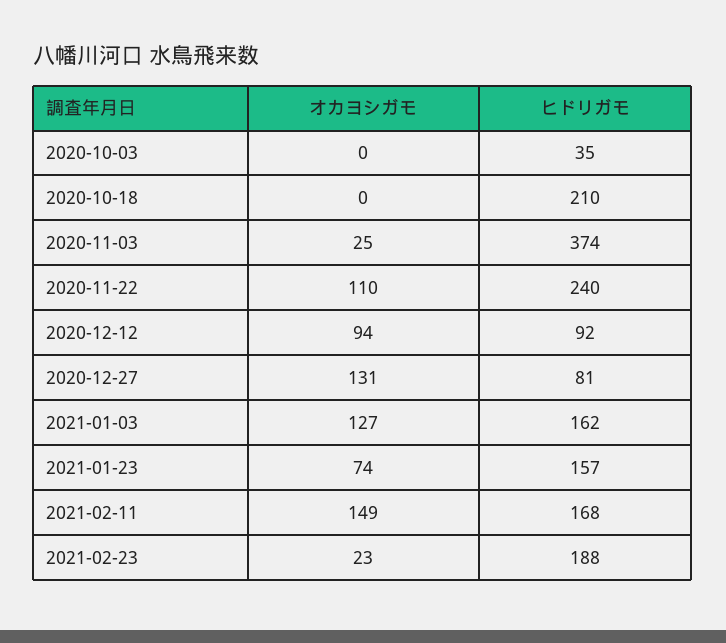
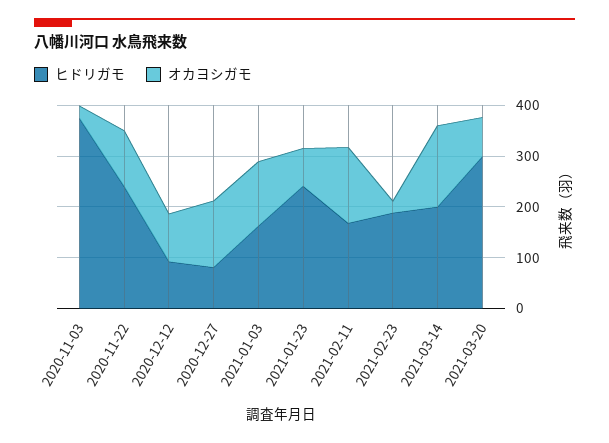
オカヨシガモ, 2020-10-03: 0 -> none
ヒドリガモ, 2020-10-03: 35 -> none
オカヨシガモ, 2020-10-18: 0 -> none
ヒドリガモ, 2020-10-18: 210 -> none
ヒドリガモ, 2021-01-23: 157 -> 240
ヒドリガモ, 2021-03-14: none -> 200
オカヨシガモ, 2021-03-14: none -> 160
ヒドリガモ, 2021-03-20: none -> 300
オカヨシガモ, 2021-03-20: none -> 80

